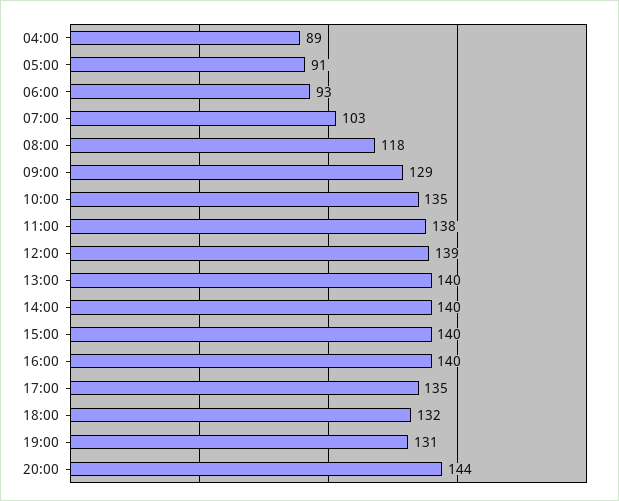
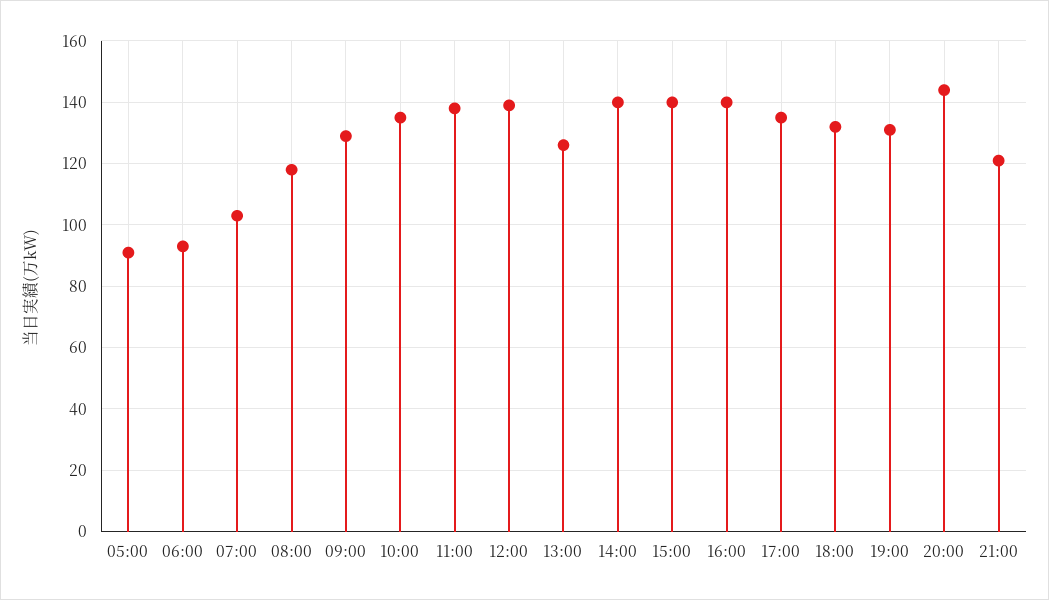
04:00: 89 -> none
13:00: 140 -> 125
21:00: none -> 120

